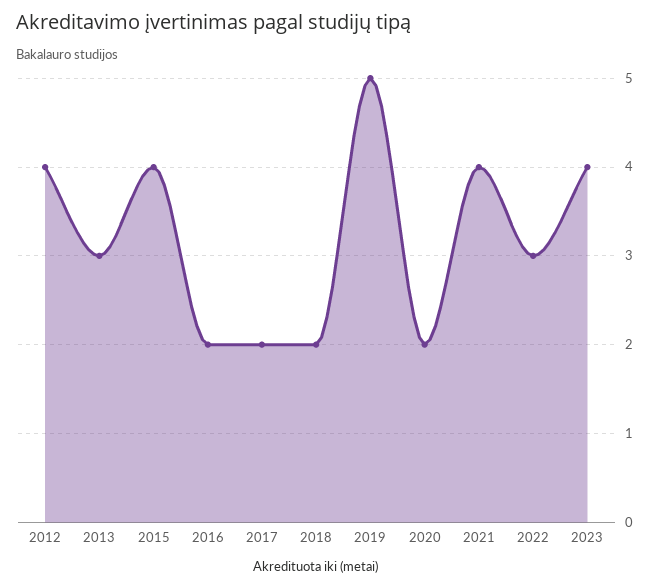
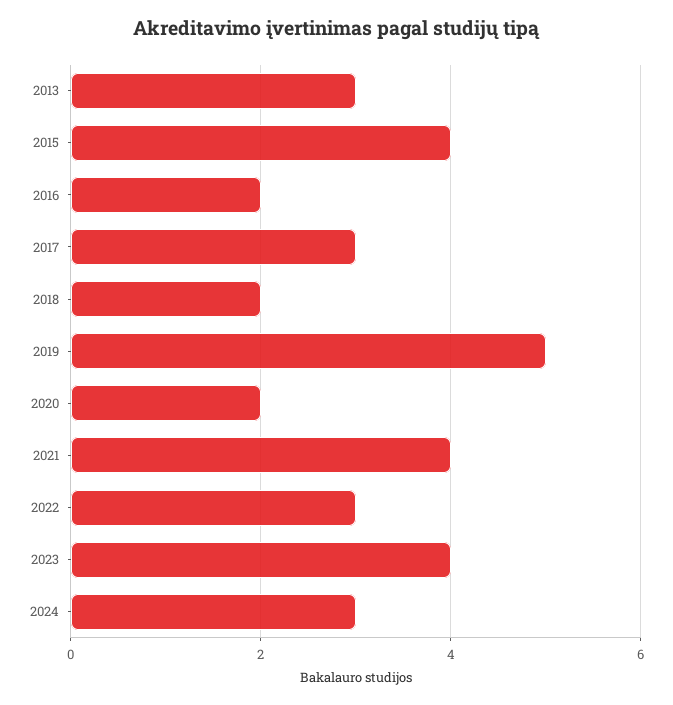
2012: 4 -> none
2017: 2 -> 3
2024: none -> 3

